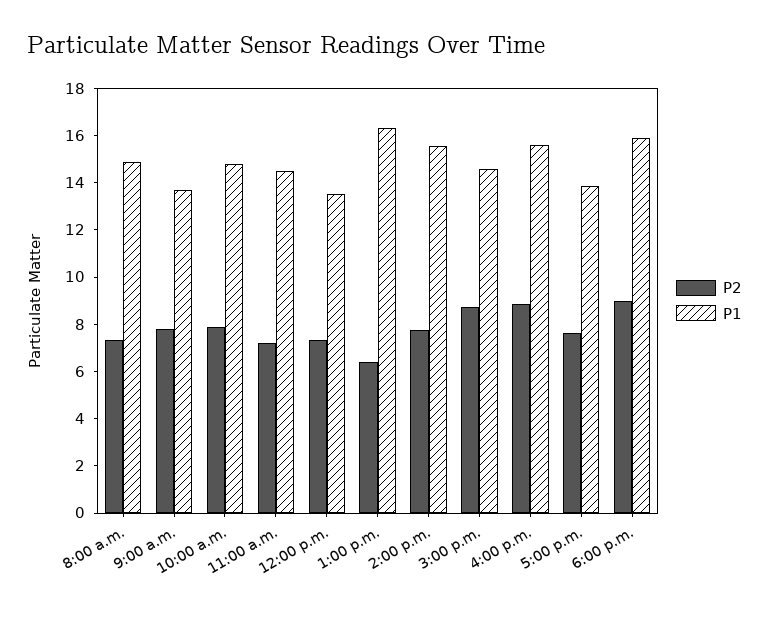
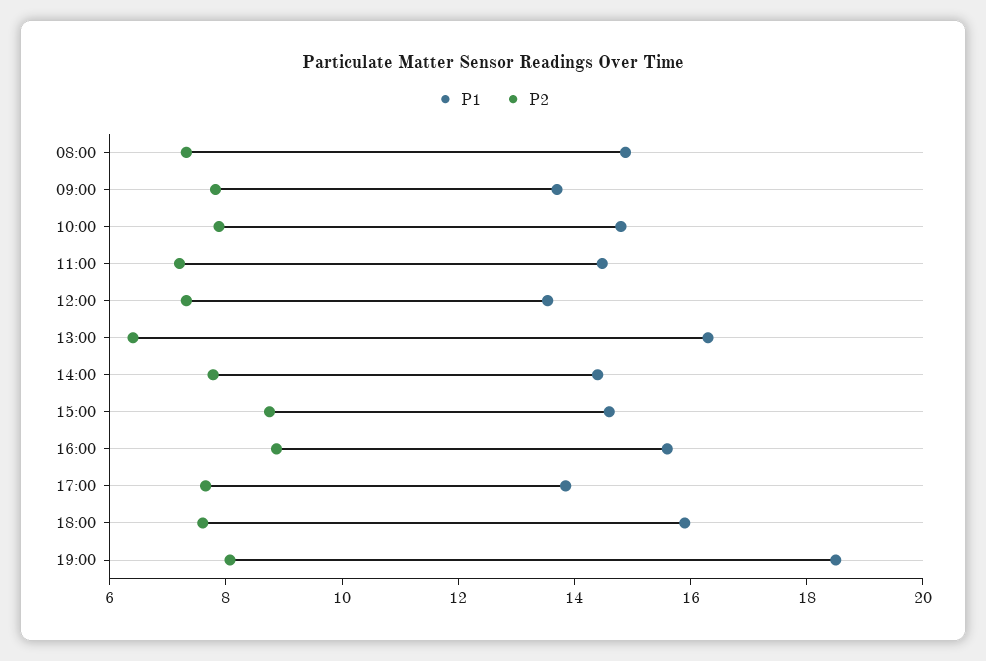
P1, 2:00 p.m.: 15.5 -> 14.5
P2, 6:00 p.m.: 9 -> 7.5
P1, 19:00: none -> 18.5
P2, 19:00: none -> 8

